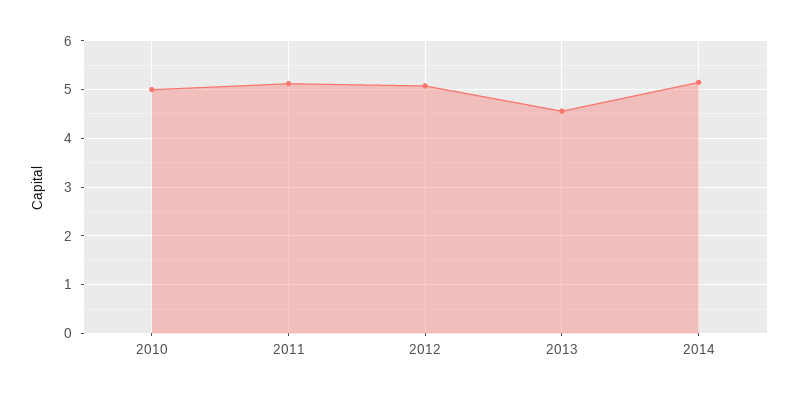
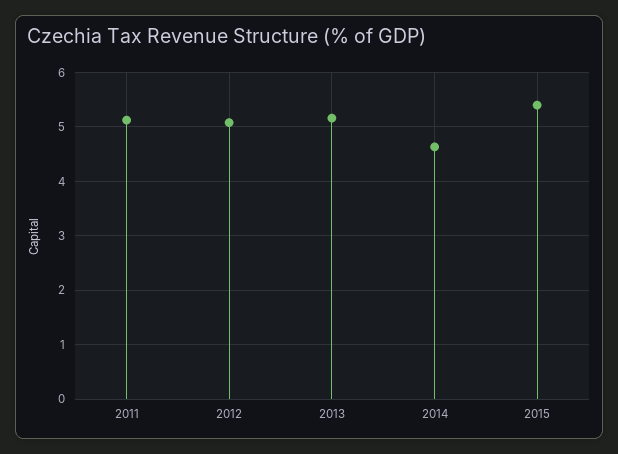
2010: 5 -> none
2013: 4.6 -> 5.2
2014: 5.2 -> 4.6
2015: none -> 5.4

